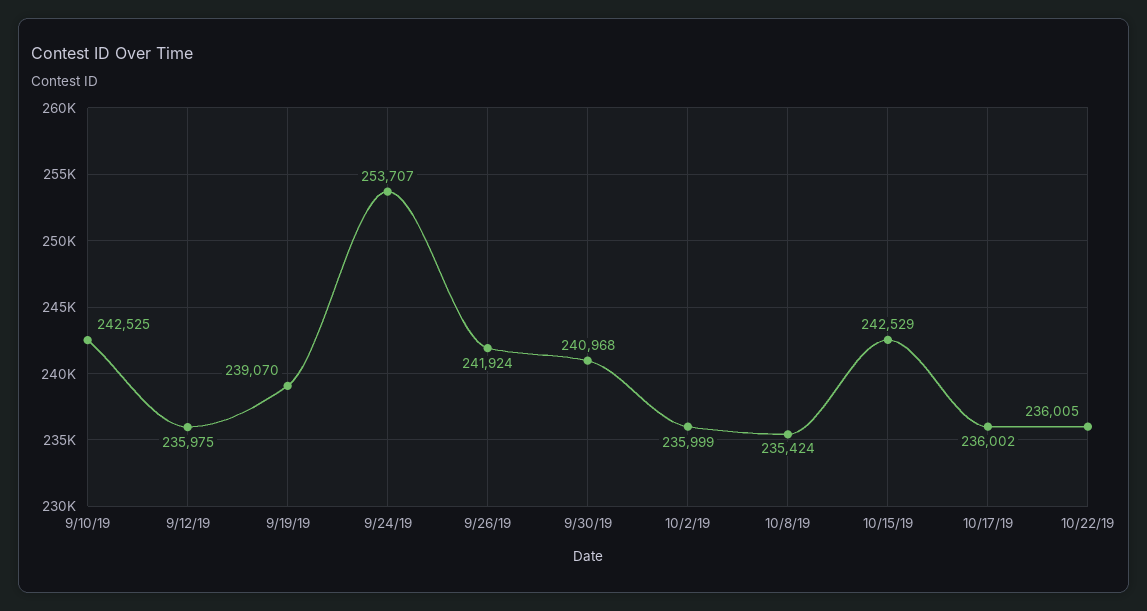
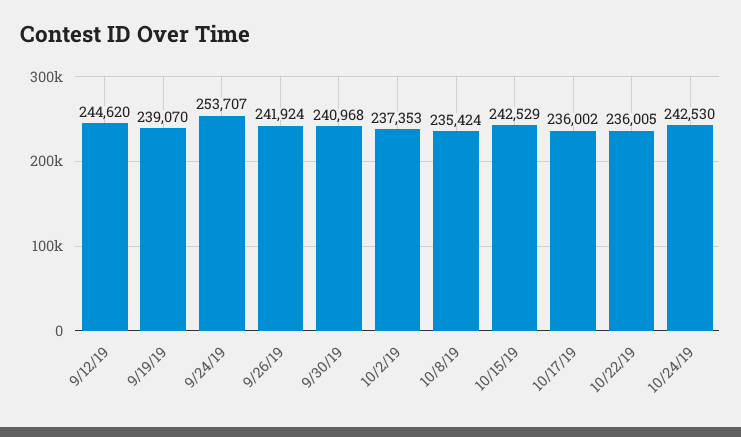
9/10/19: 242525 -> none
9/12/19: 235975 -> 244620
10/2/19: 235999 -> 237353
10/24/19: none -> 242530

